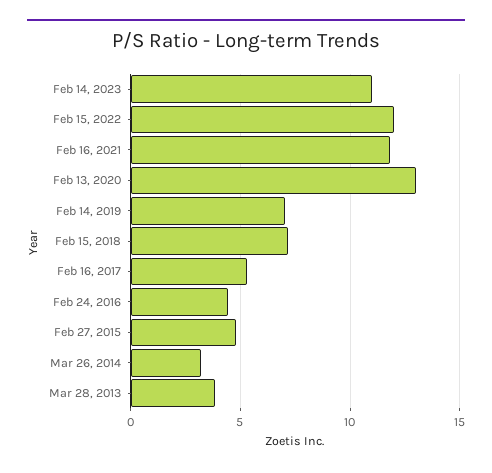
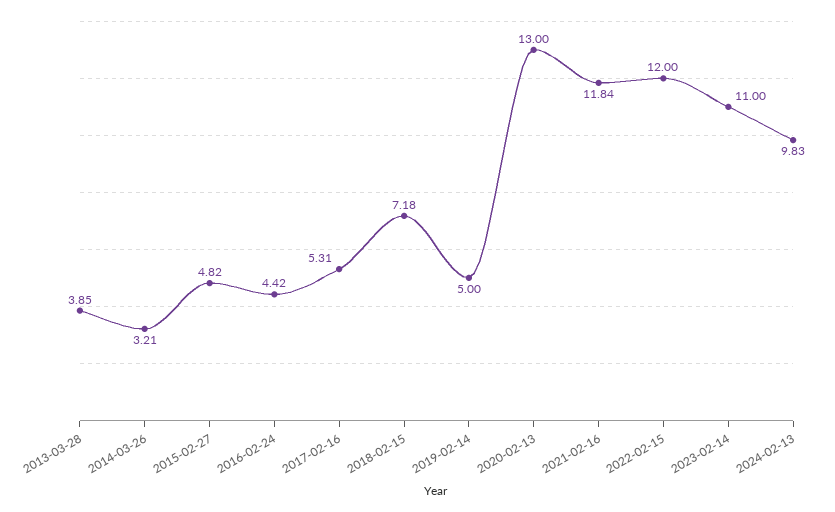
Feb 14, 2019: 7 -> 5
2024-02-13: none -> 9.83

